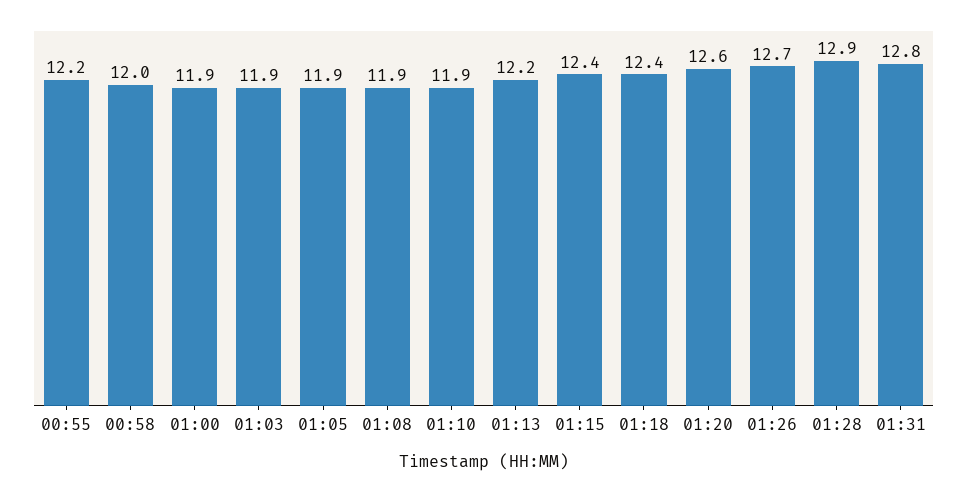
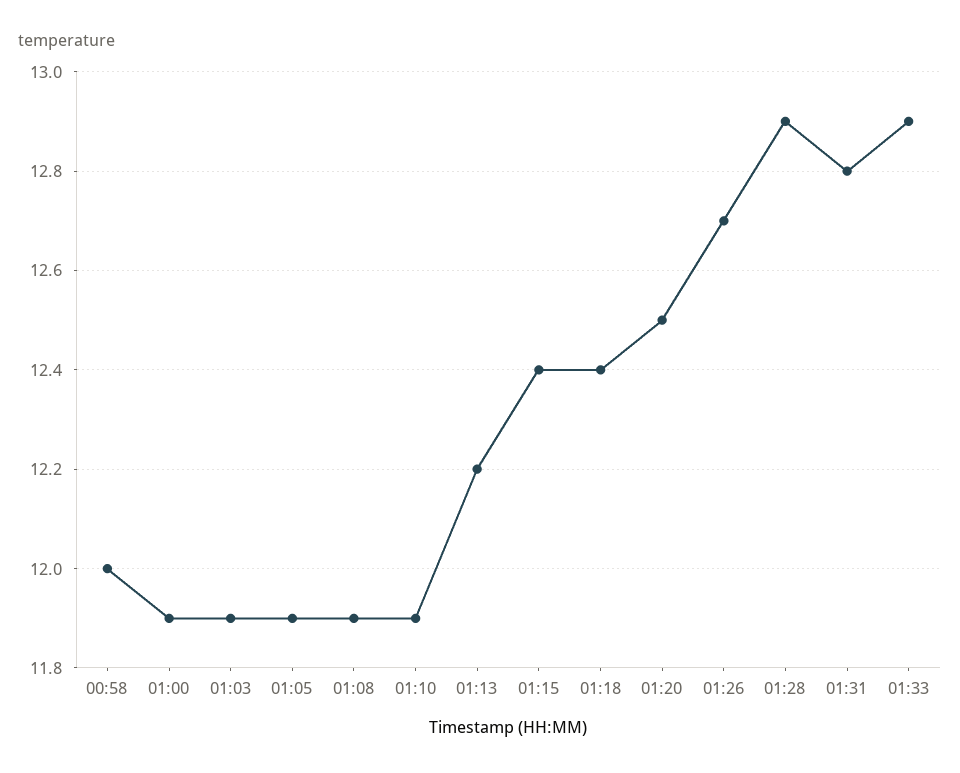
00:55: 12.2 -> none
01:20: 12.6 -> 12.5
01:33: none -> 12.9

